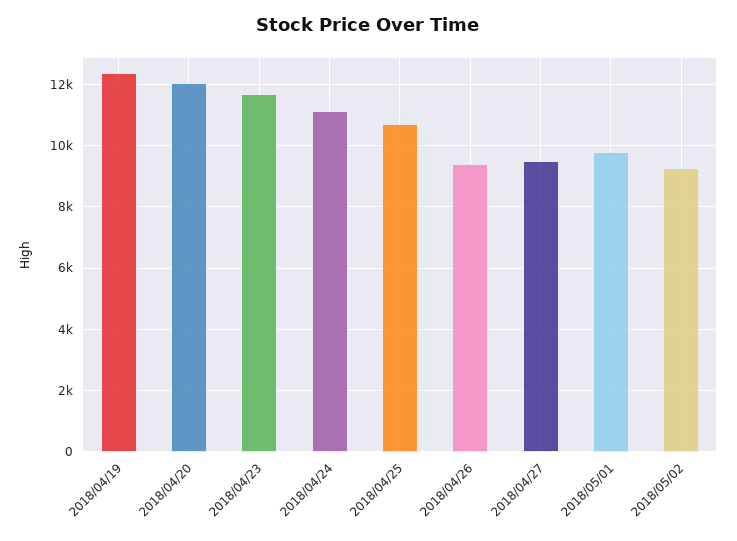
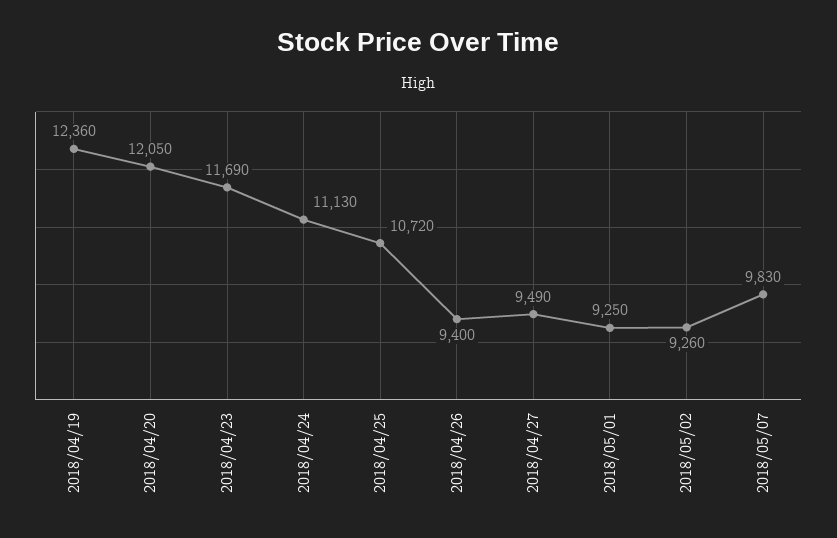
2018/05/01: 9800 -> 9250
2018/05/07: none -> 9830

